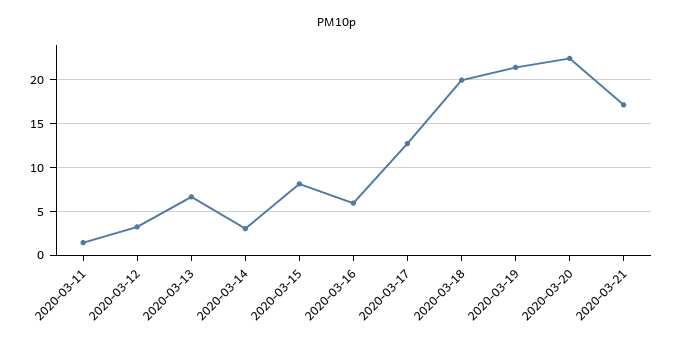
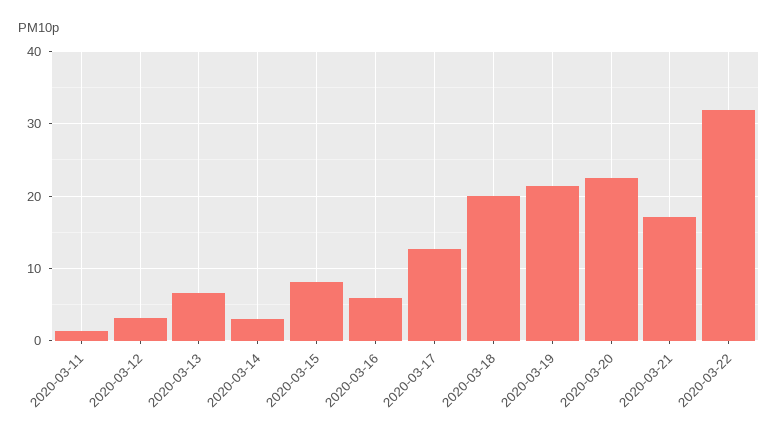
2020-03-22: none -> 32

